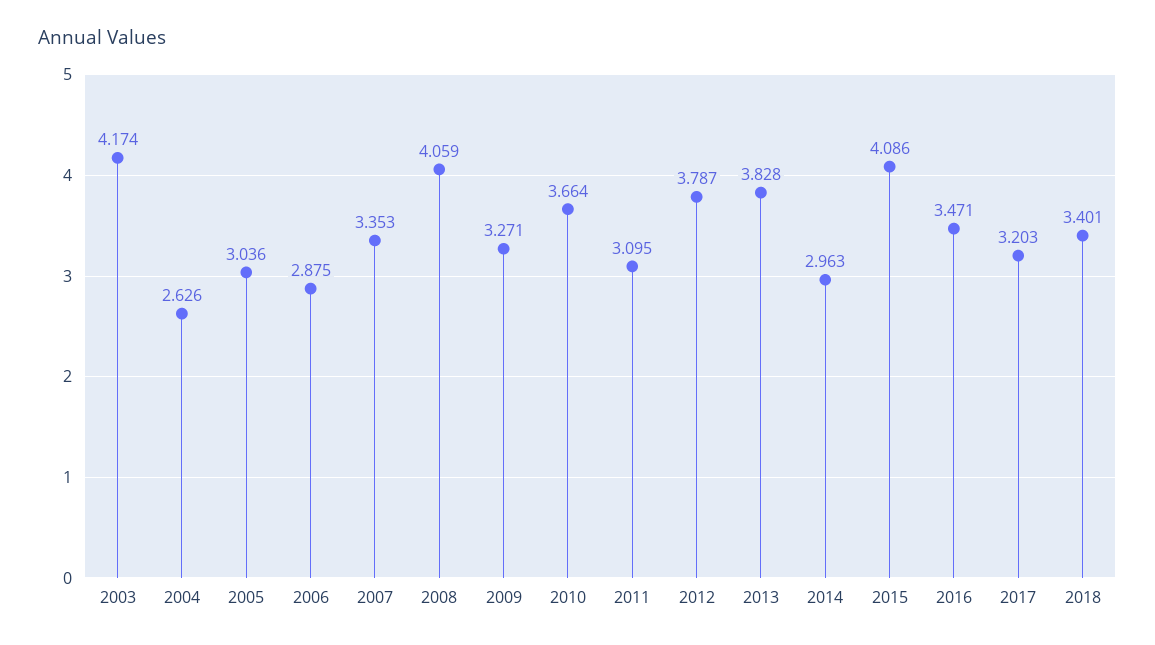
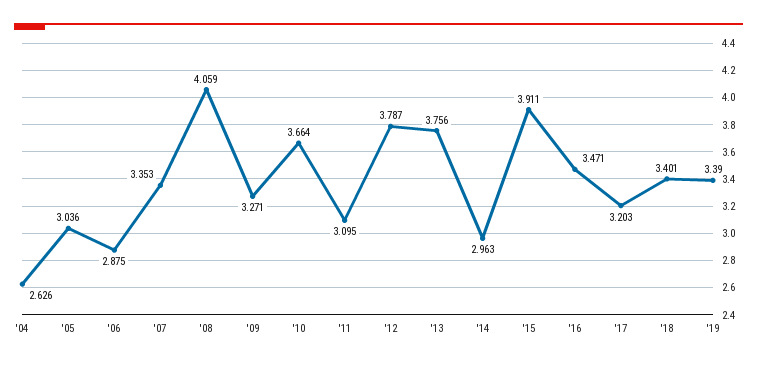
2003: 4.174 -> none
2013: 3.828 -> 3.756
2015: 4.086 -> 3.911
'19: none -> 3.39

